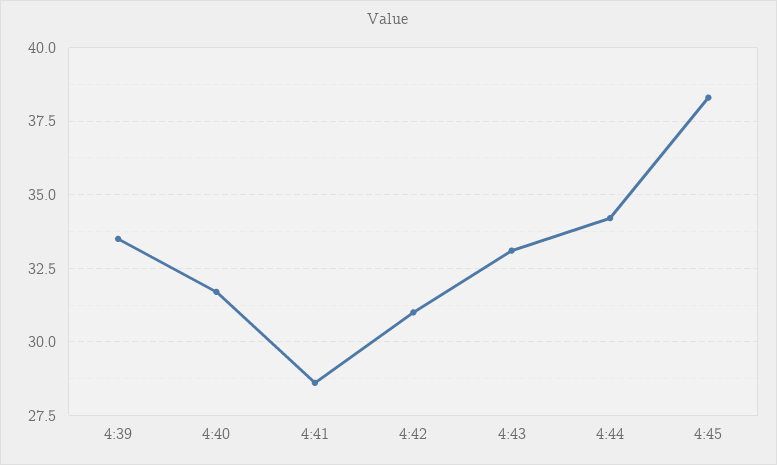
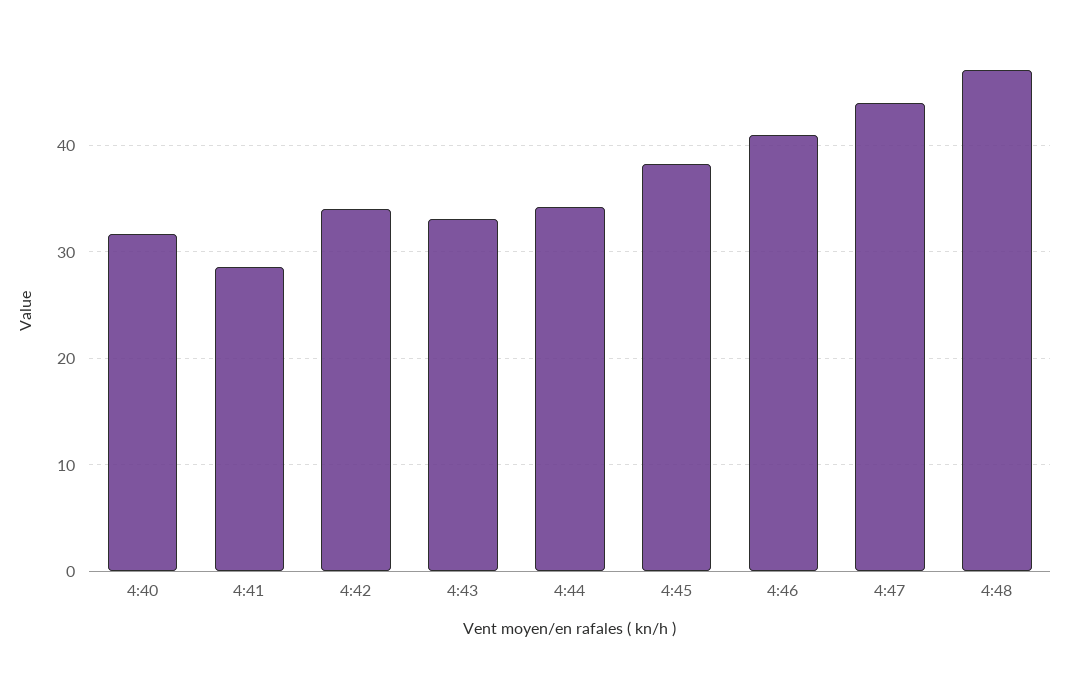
4:39: 33.5 -> none
4:42: 31 -> 34
4:46: none -> 41
4:47: none -> 44
4:48: none -> 47

